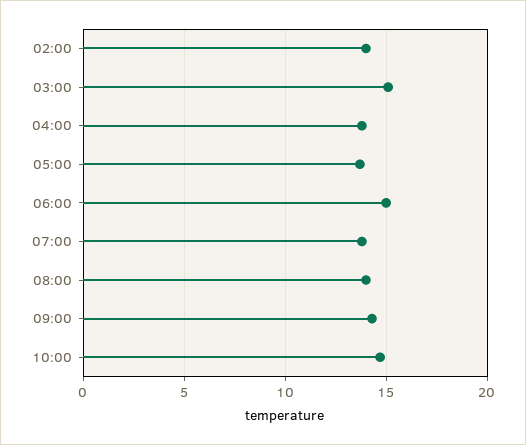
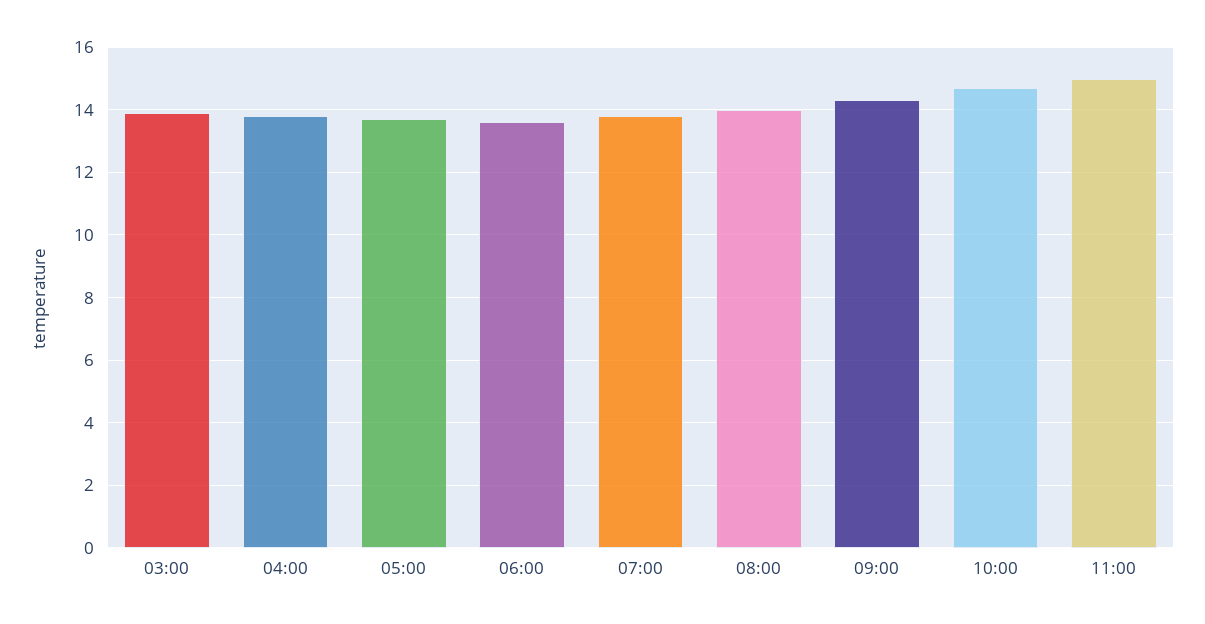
02:00: 14 -> none
03:00: 15 -> 14
06:00: 15 -> 13.5
11:00: none -> 15

